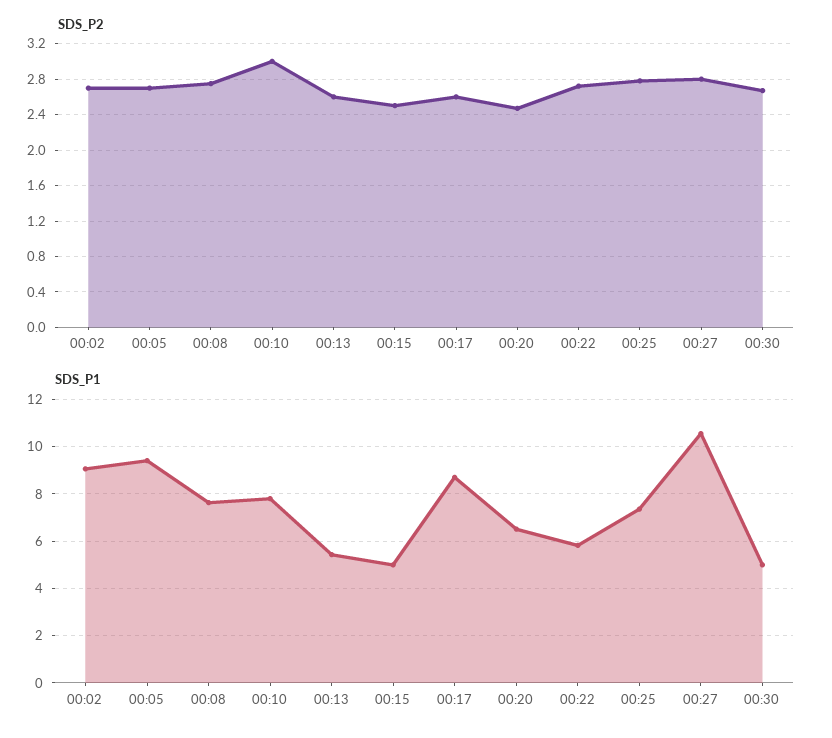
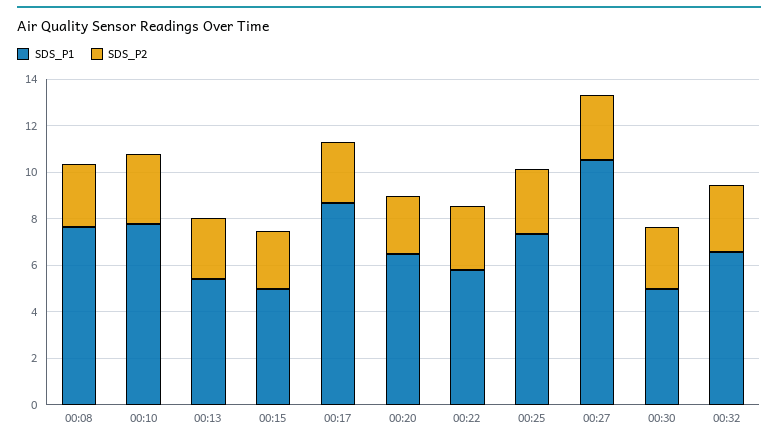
SDS_P2, 00:02: 2.7 -> none
SDS_P2, 00:05: 2.7 -> none
SDS_P1, 00:02: 9 -> none
SDS_P1, 00:05: 9.5 -> none
SDS_P1, 00:32: none -> 6.5
SDS_P2, 00:32: none -> 3

